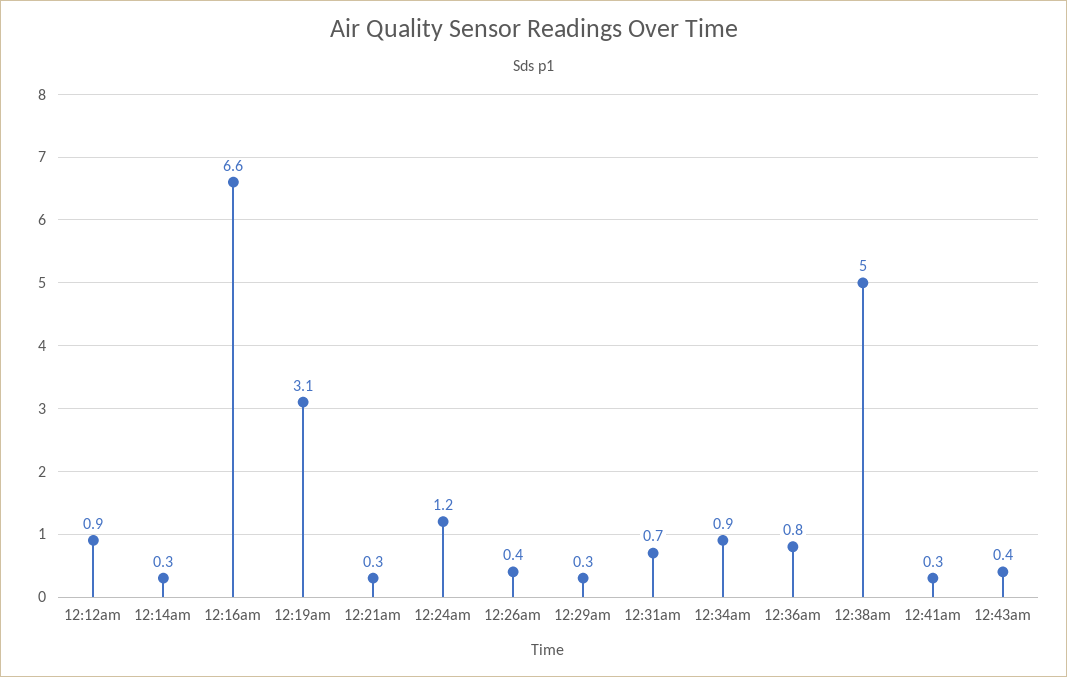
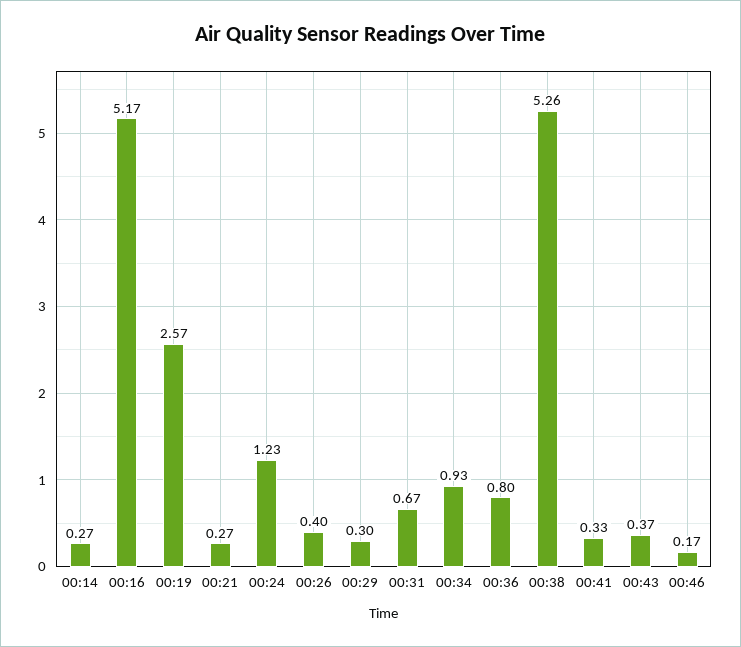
12:12am: 0.9 -> none
12:16am: 6.6 -> 5.17
12:19am: 3.1 -> 2.57
12:38am: 5 -> 5.26
00:46: none -> 0.17

